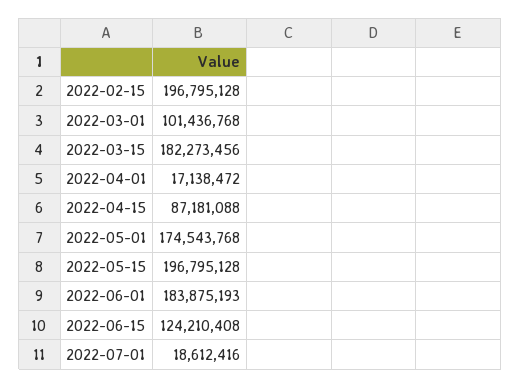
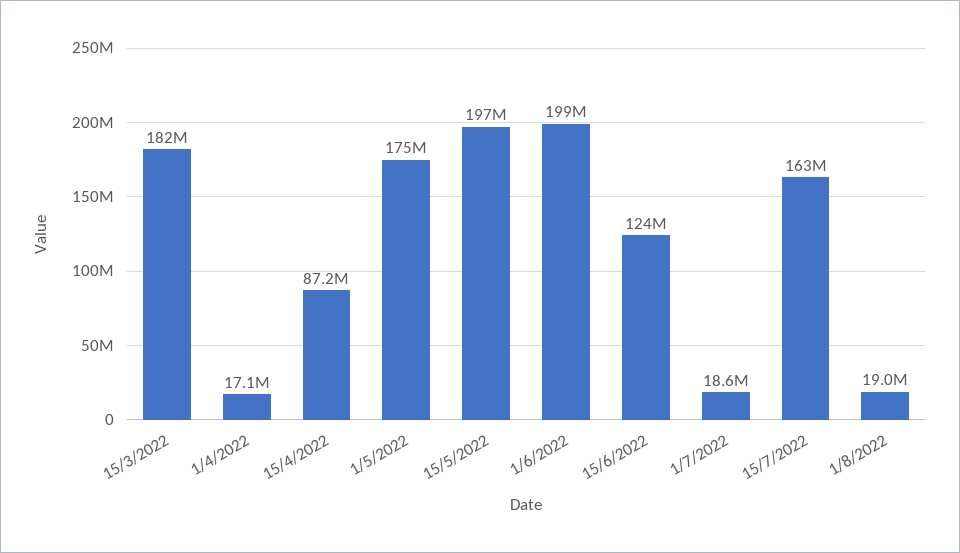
2022-02-15: 196795128 -> none
2022-03-01: 101436768 -> none
2022-06-01: 183875193 -> 199000000
15/7/2022: none -> 163000000
1/8/2022: none -> 19000000

